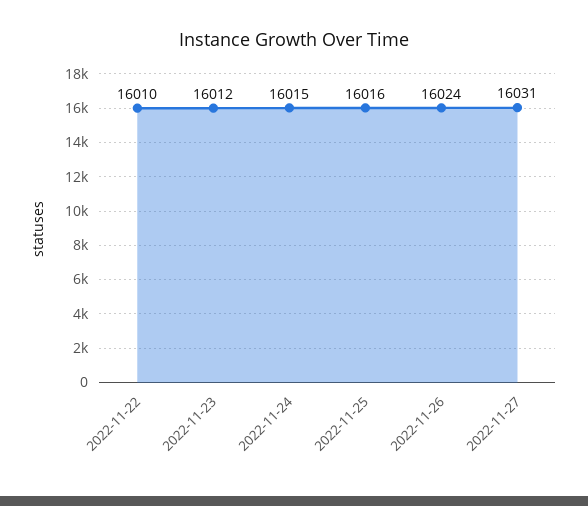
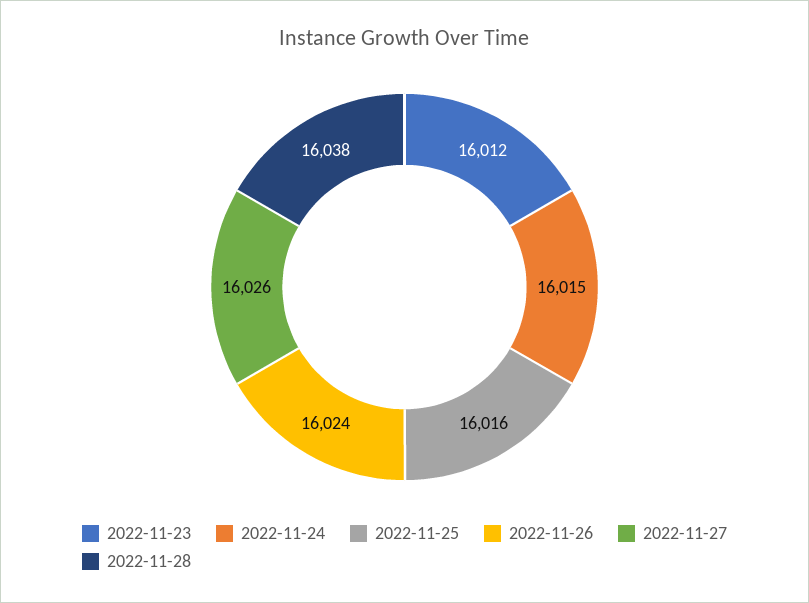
2022-11-22: 16010 -> none
2022-11-27: 16031 -> 16026
2022-11-28: none -> 16038

